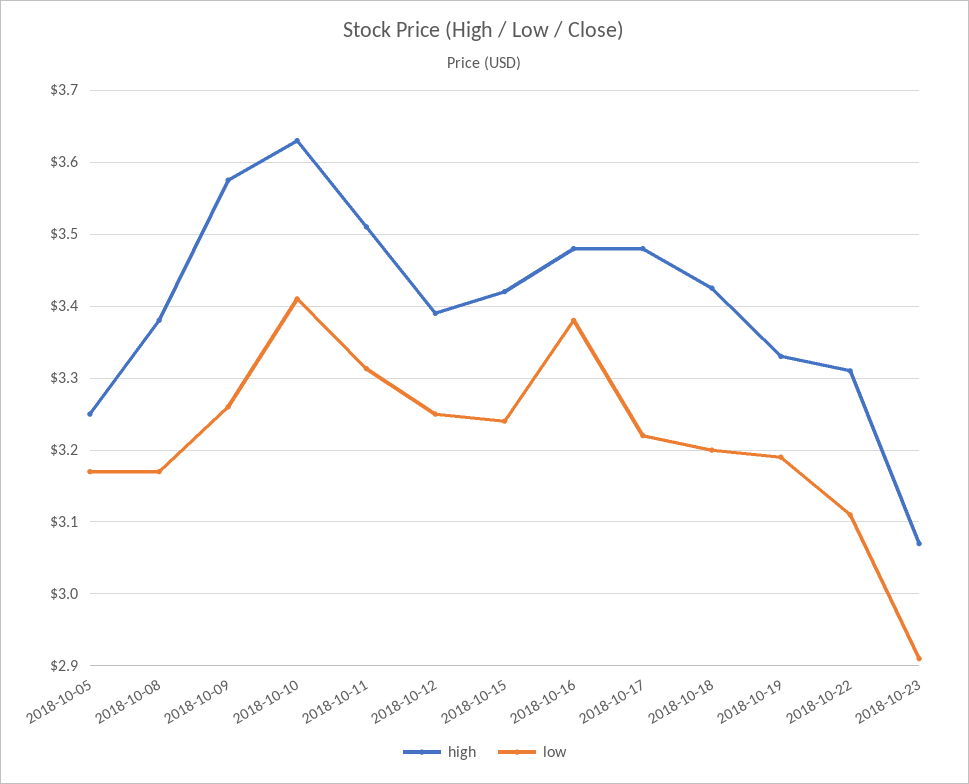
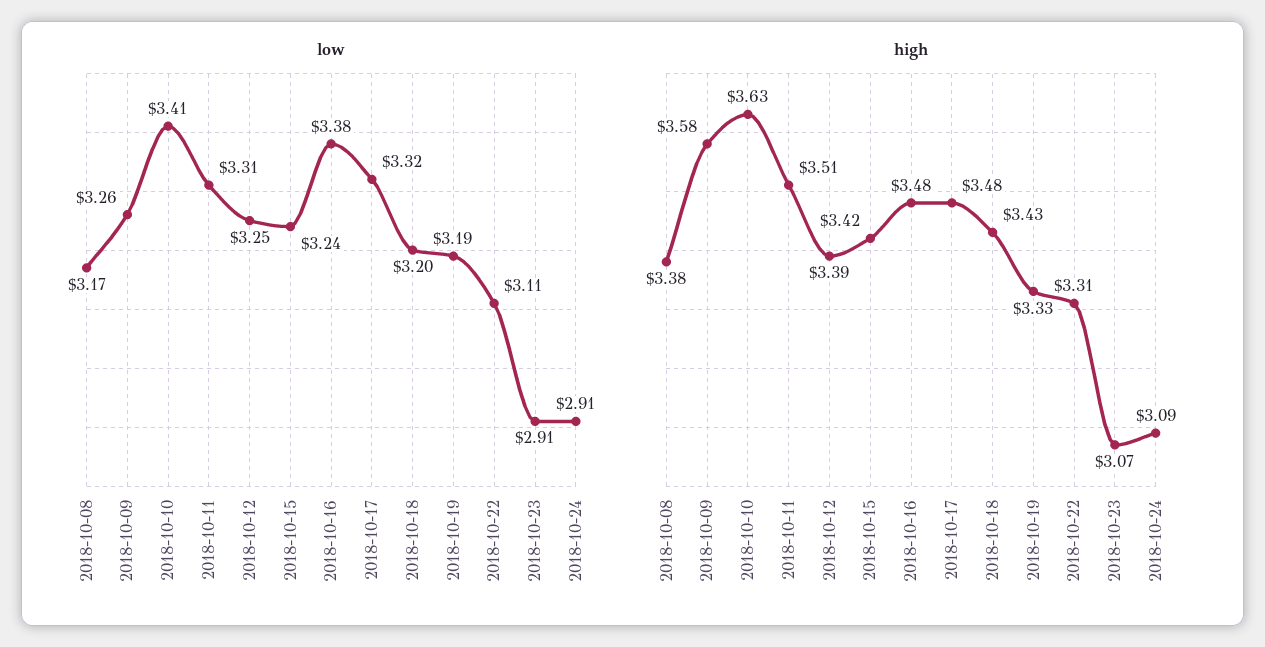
high, 2018-10-05: 3.25 -> none
low, 2018-10-05: 3.17 -> none
low, 2018-10-17: 3.22 -> 3.32
low, 2018-10-24: none -> 2.91
high, 2018-10-24: none -> 3.09

